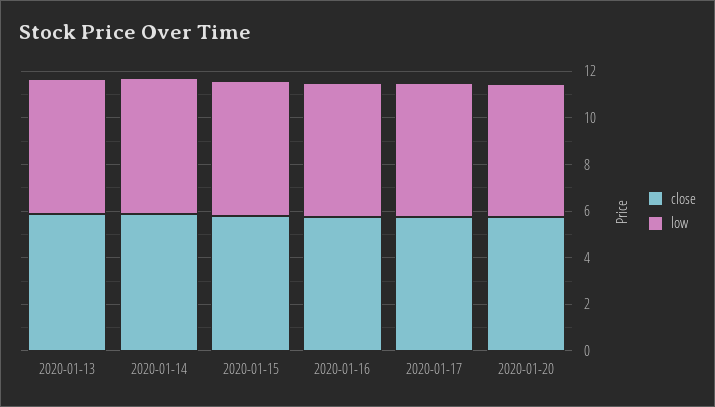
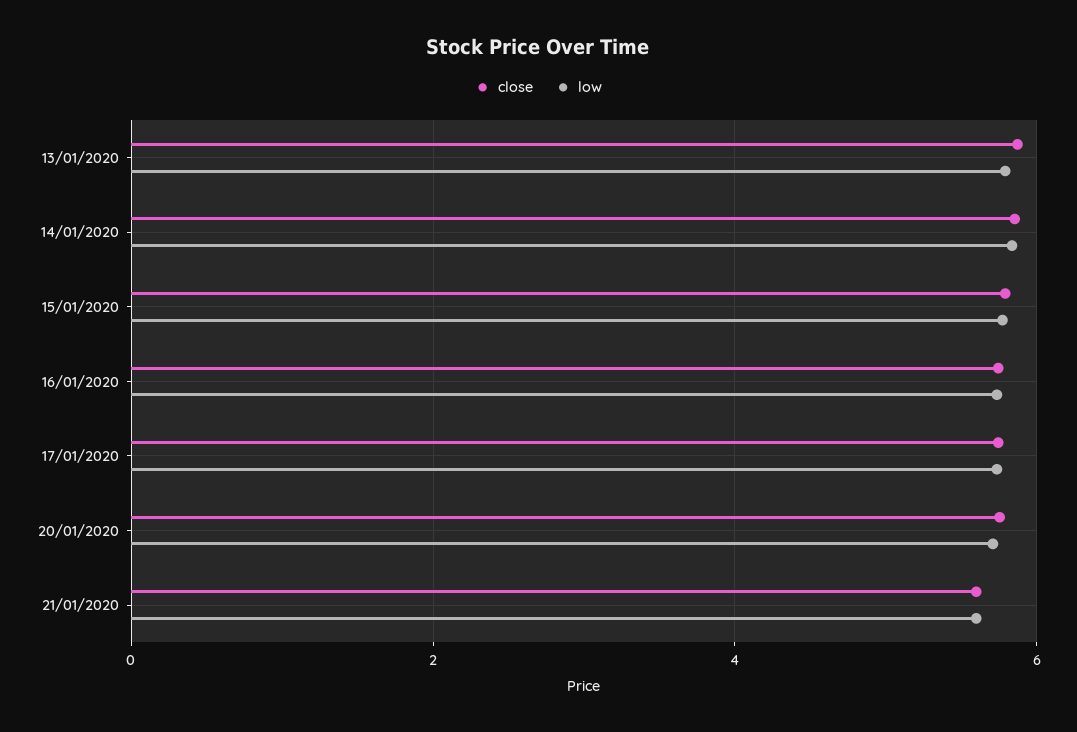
close, 21/01/2020: none -> 5.6
low, 21/01/2020: none -> 5.6

